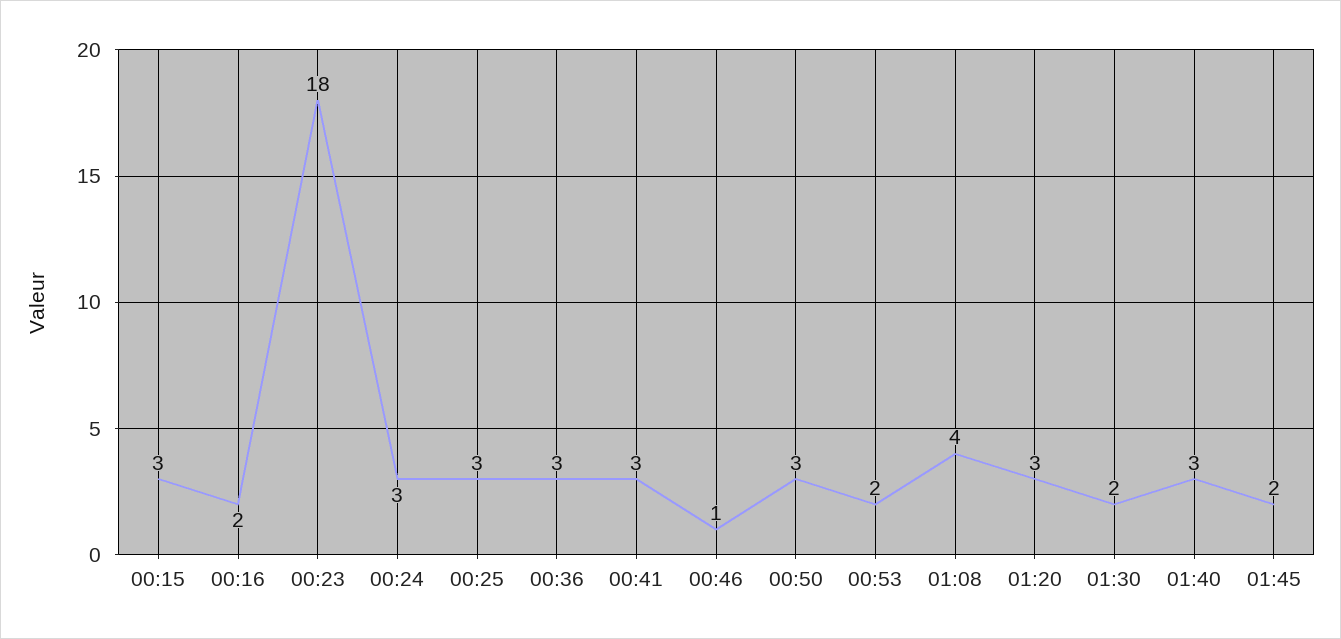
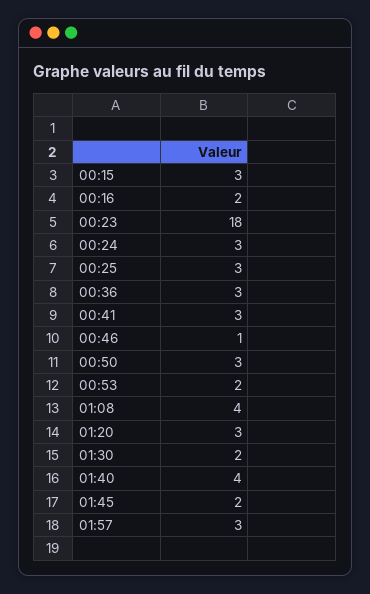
01:40: 3 -> 4
01:57: none -> 3

